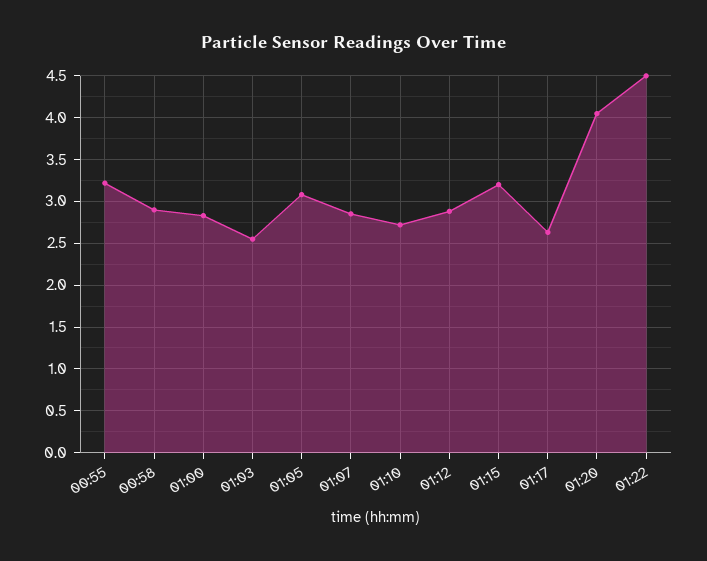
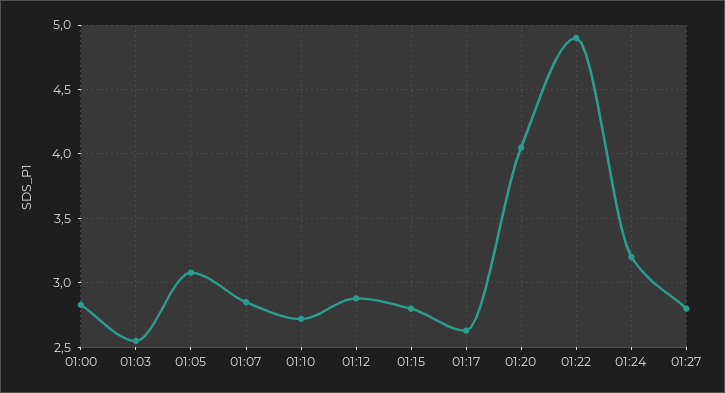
00:55: 3.2 -> none
00:58: 2.9 -> none
01:15: 3.2 -> 2.8
01:22: 4.5 -> 4.9
01:24: none -> 3.2
01:27: none -> 2.8

